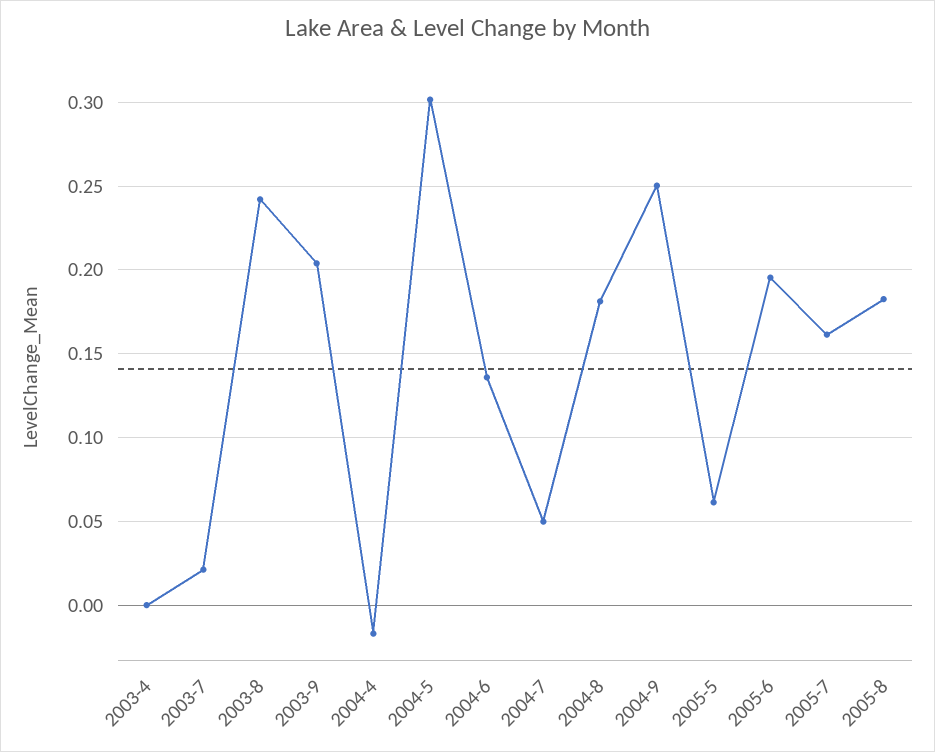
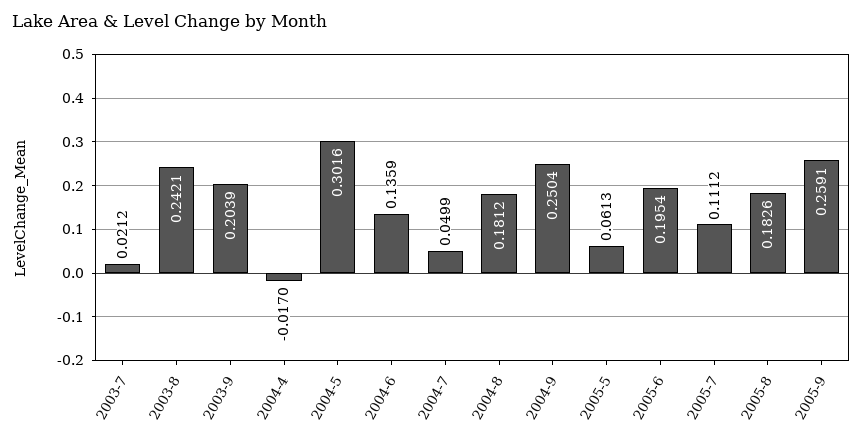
2003-4: 0 -> none
2005-7: 0.16 -> 0.1112
2005-9: none -> 0.2591

